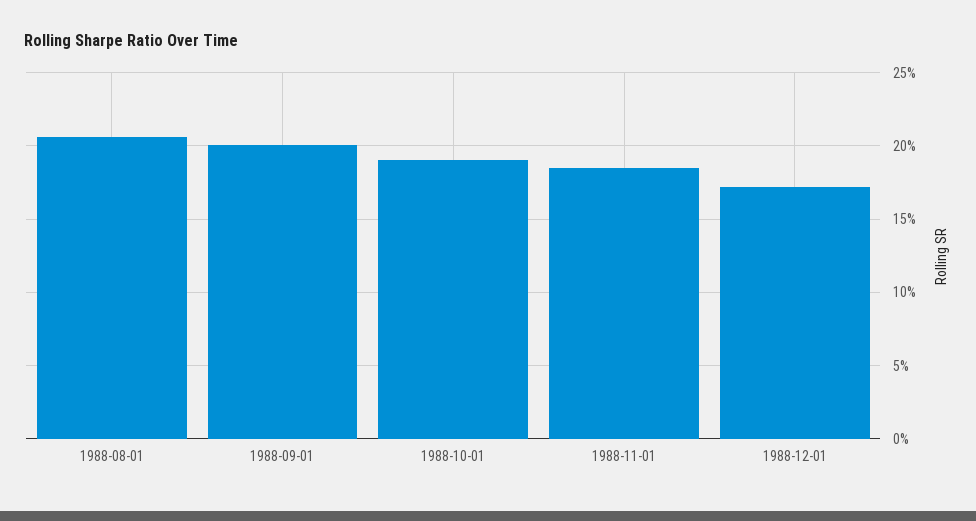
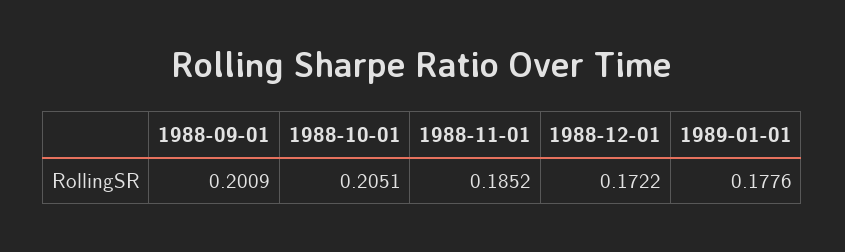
1988-08-01: 0.205 -> none
1988-10-01: 0.19 -> 0.2051
1989-01-01: none -> 0.1776

